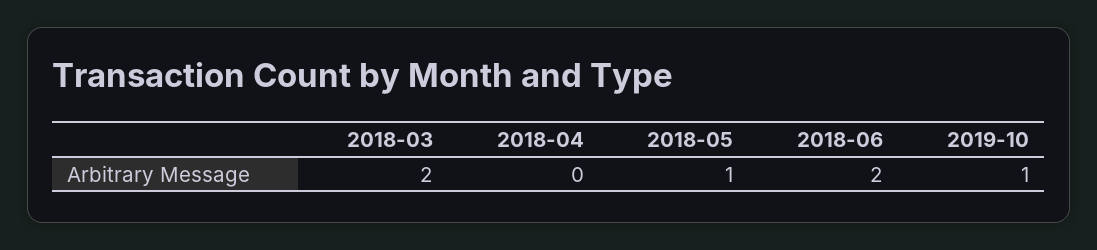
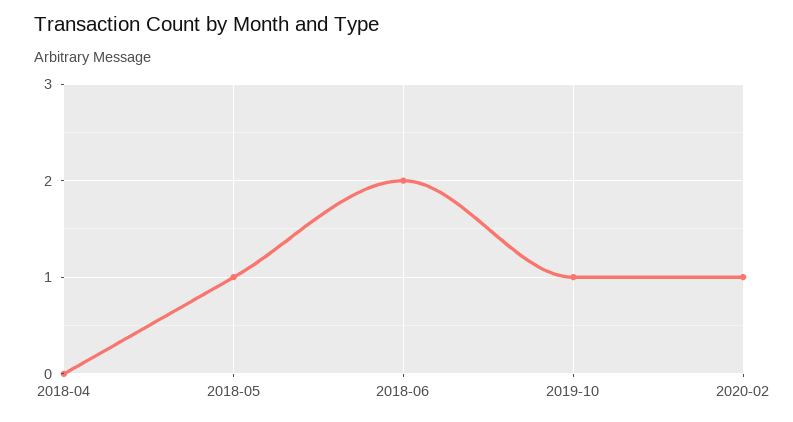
2018-03: 2 -> none
2020-02: none -> 1

